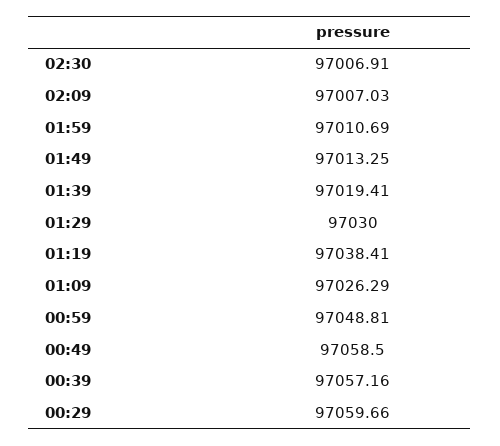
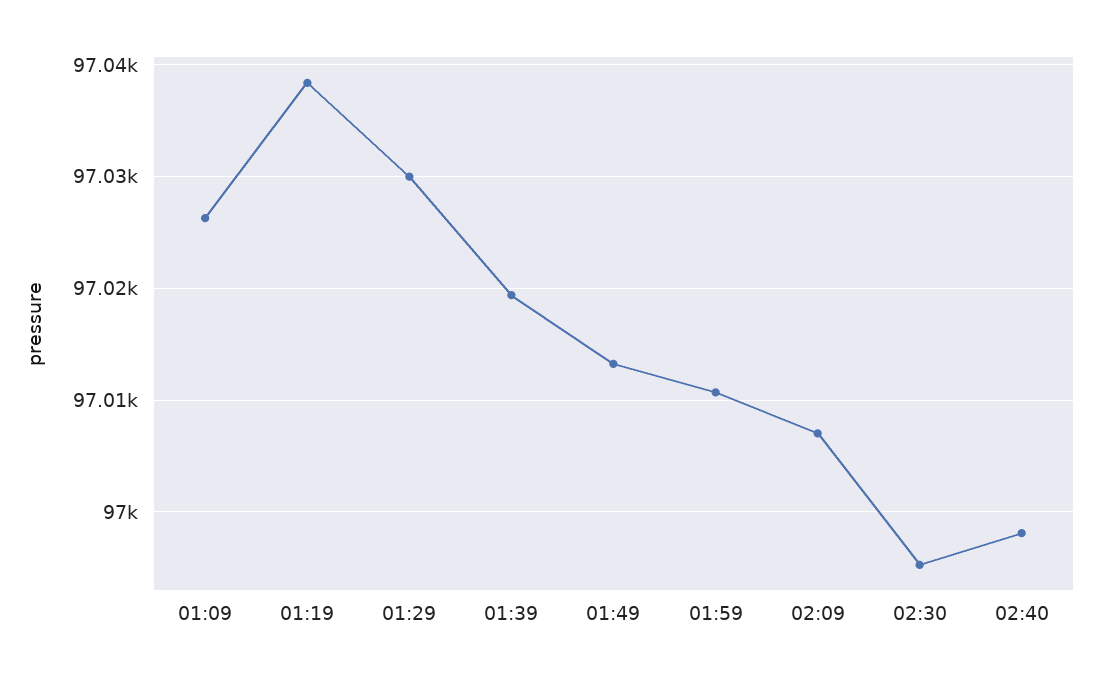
02:30: 97006.91 -> 96995
00:59: 97048.81 -> none
00:49: 97058.5 -> none
00:39: 97057.16 -> none
00:29: 97059.66 -> none
02:40: none -> 96998

